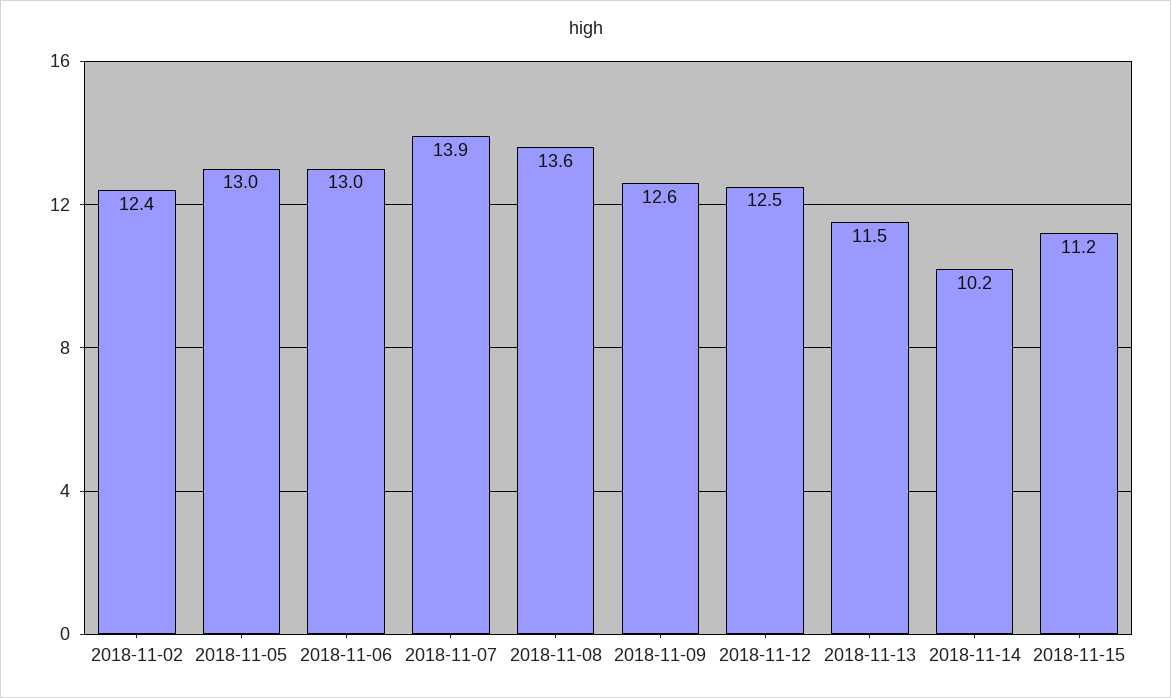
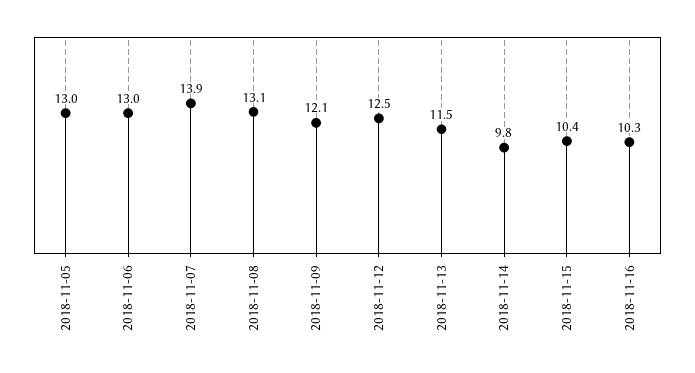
2018-11-02: 12.4 -> none
2018-11-08: 13.6 -> 13.1
2018-11-09: 12.6 -> 12.1
2018-11-14: 10.2 -> 9.8
2018-11-15: 11.2 -> 10.4
2018-11-16: none -> 10.3

